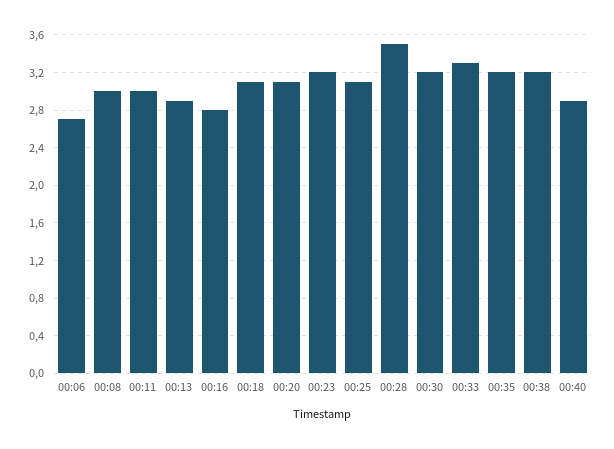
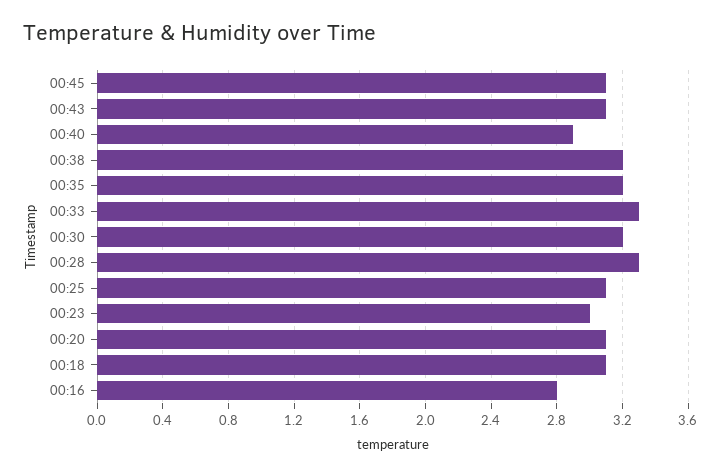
00:06: 2.7 -> none
00:08: 3 -> none
00:11: 3 -> none
00:13: 2.9 -> none
00:23: 3.2 -> 3
00:28: 3.5 -> 3.3
00:45: none -> 3.1
00:43: none -> 3.1

